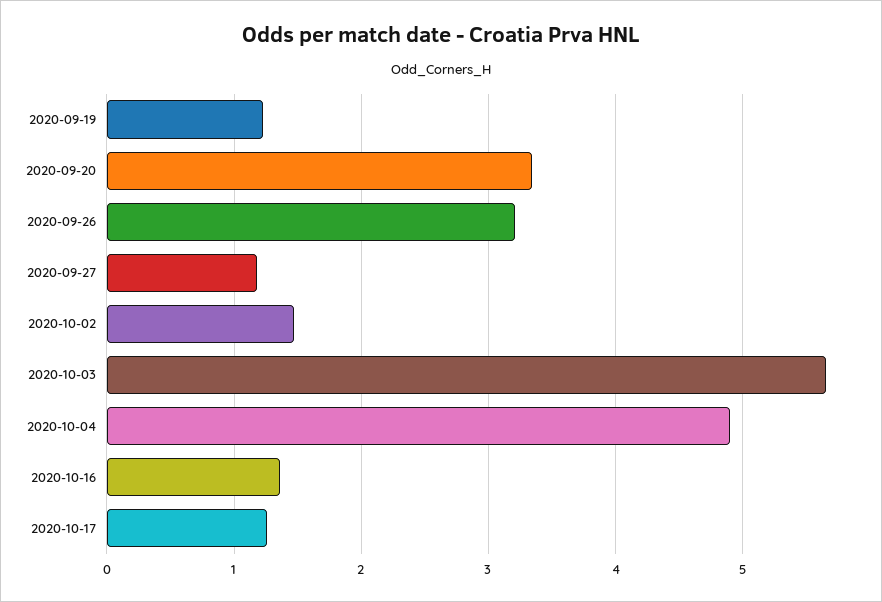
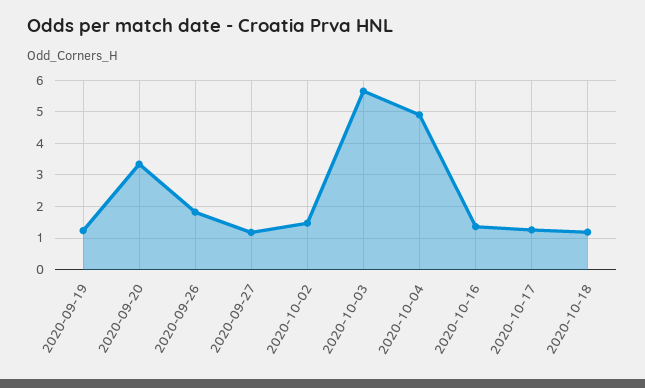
2020-09-26: 3.2 -> 1.8
2020-10-18: none -> 1.2

